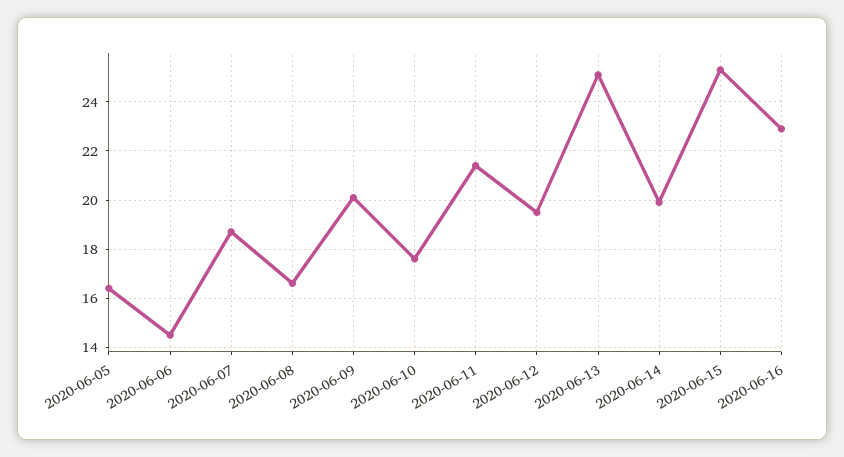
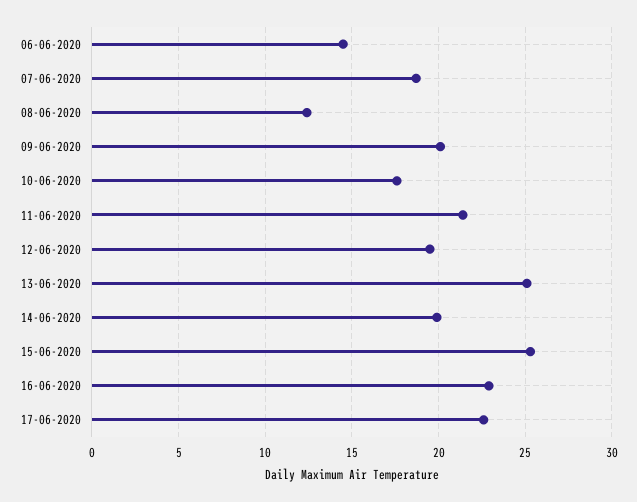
2020-06-05: 16.5 -> none
2020-06-08: 16.5 -> 12.5
17-06-2020: none -> 22.5

